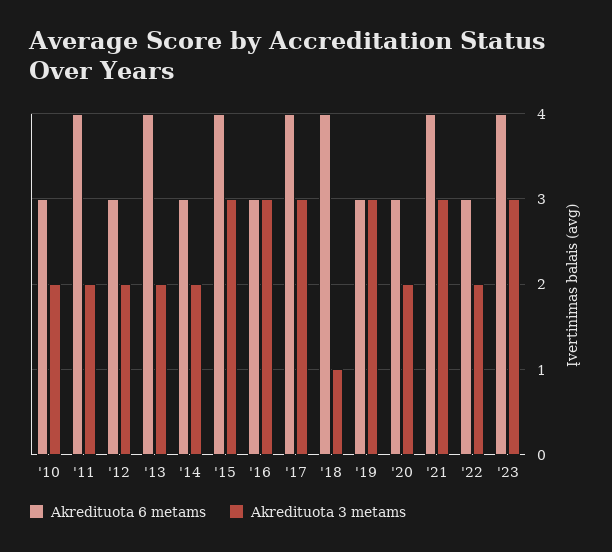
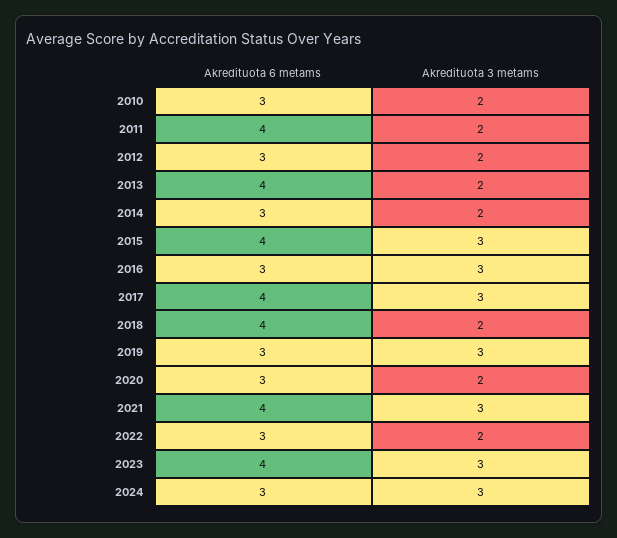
Akredituota 3 metams, '18: 1 -> 2
Akredituota 6 metams, 2024: none -> 3
Akredituota 3 metams, 2024: none -> 3

